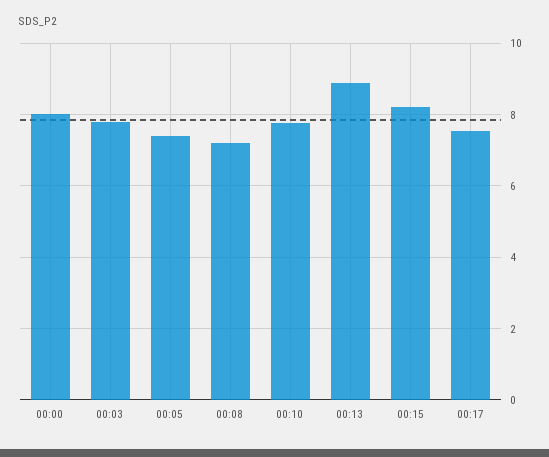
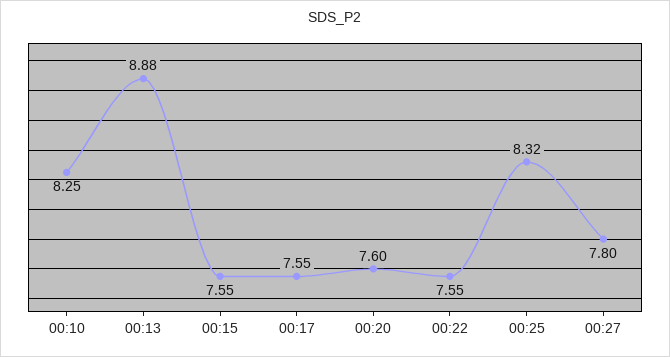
00:00: 8 -> none
00:03: 7.8 -> none
00:05: 7.4 -> none
00:08: 7.2 -> none
00:10: 7.8 -> 8.25
00:15: 8.2 -> 7.55
00:20: none -> 7.6
00:22: none -> 7.55
00:25: none -> 8.32
00:27: none -> 7.8

